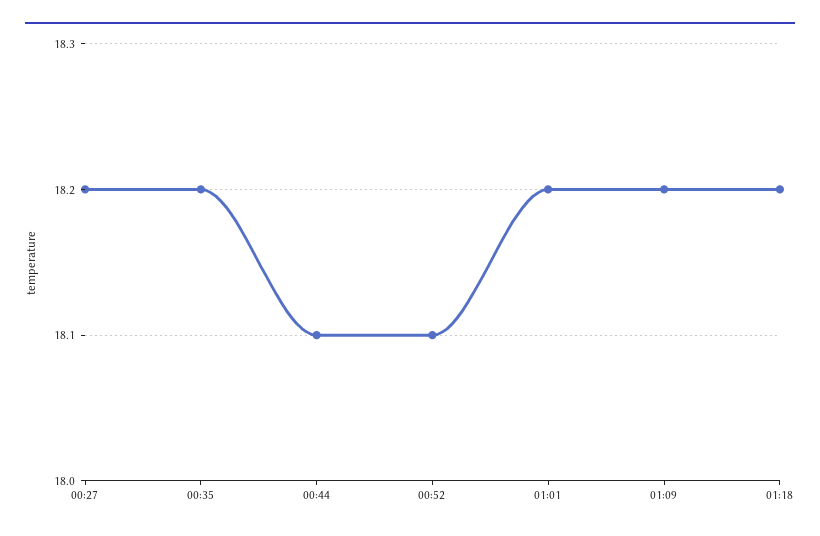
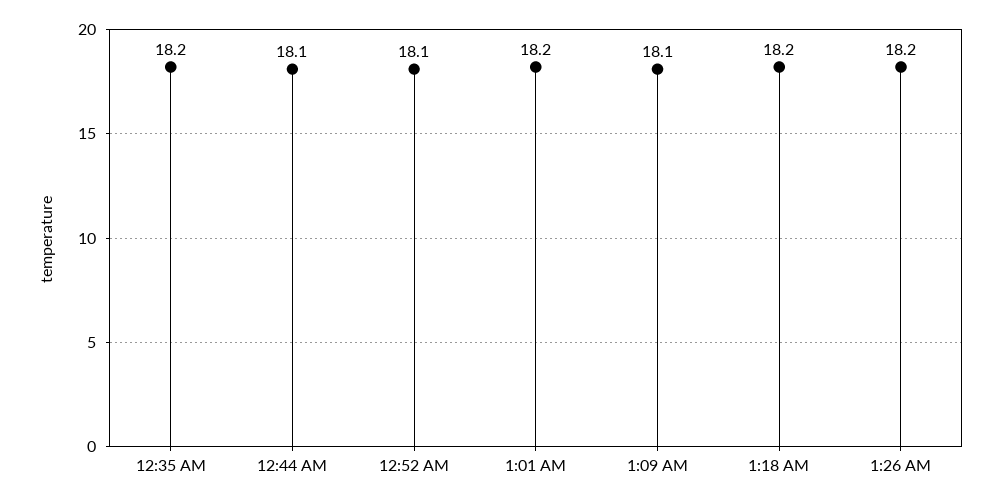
00:27: 18.2 -> none
01:09: 18.2 -> 18.1
1:26 AM: none -> 18.2

